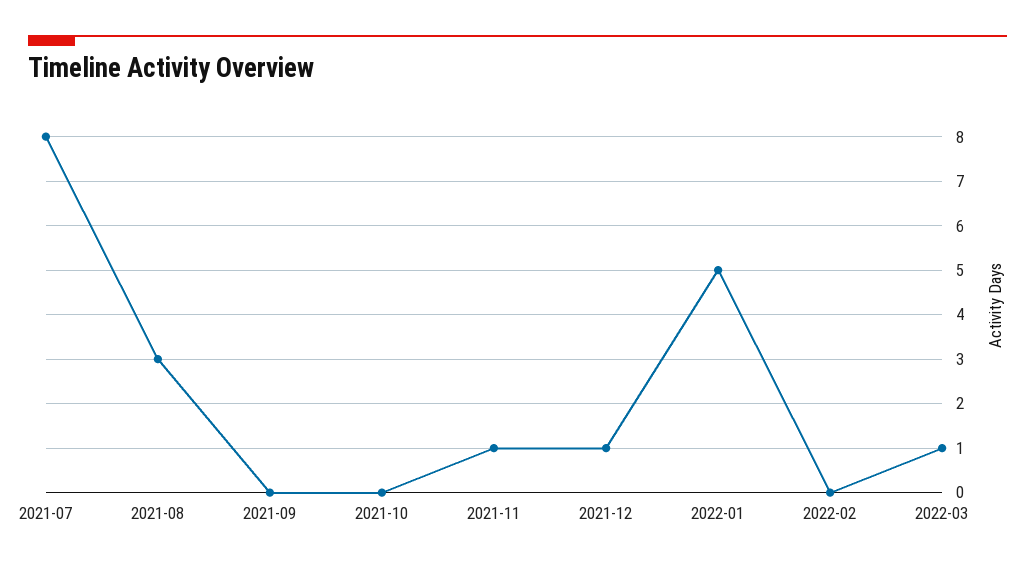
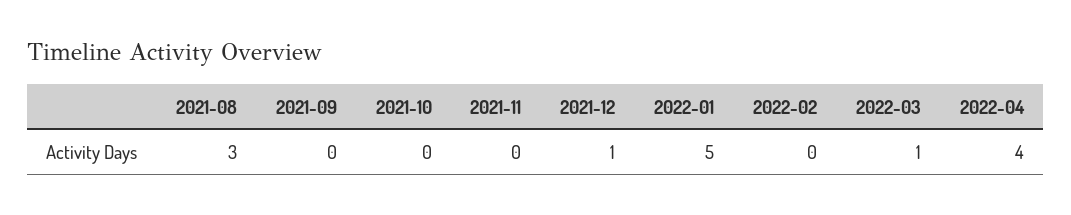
2021-07: 8 -> none
2021-11: 1 -> 0
2022-04: none -> 4

